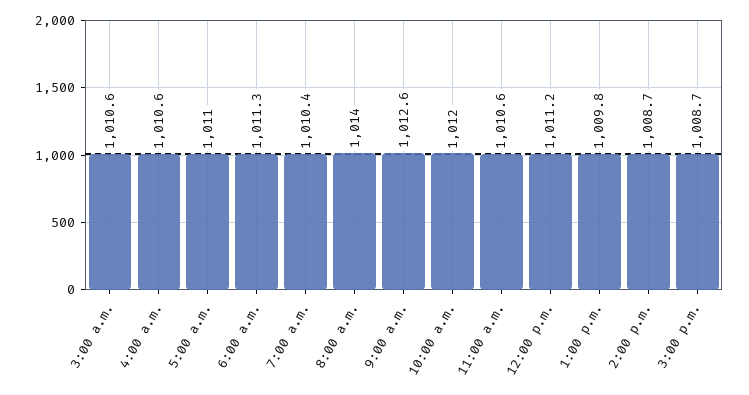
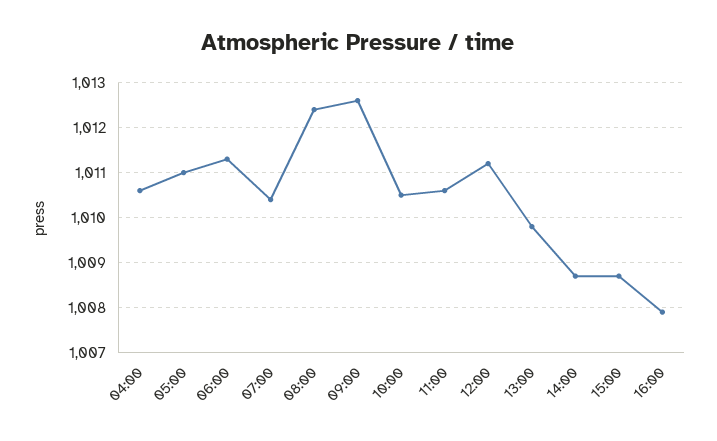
3:00 a.m.: 1010.6 -> none
8:00 a.m.: 1014 -> 1012.5
10:00 a.m.: 1012 -> 1010.5
16:00: none -> 1008

